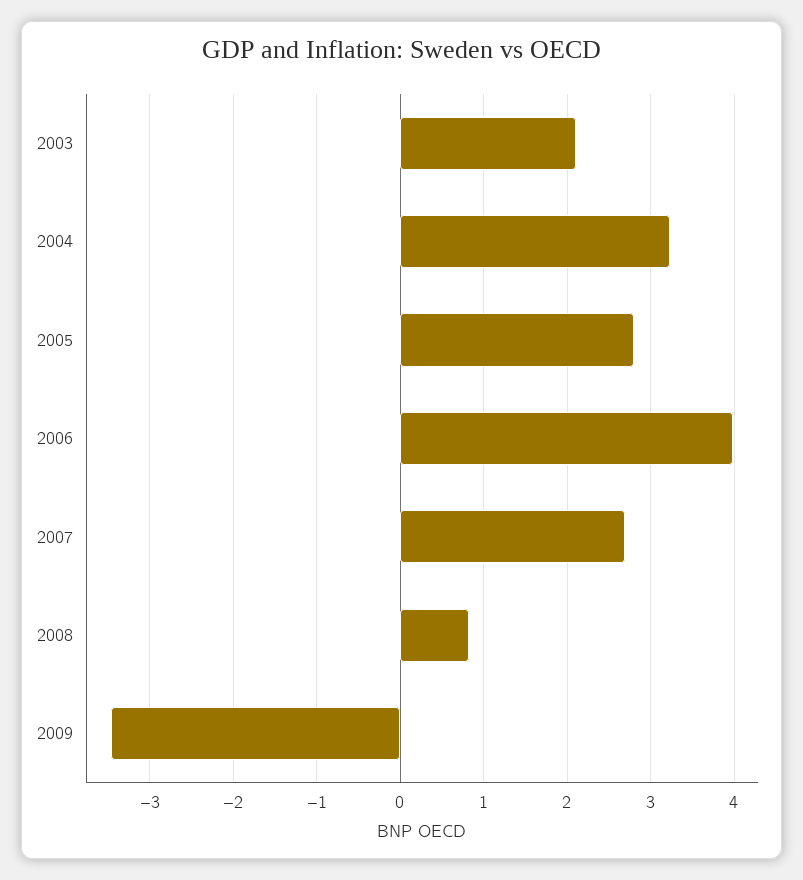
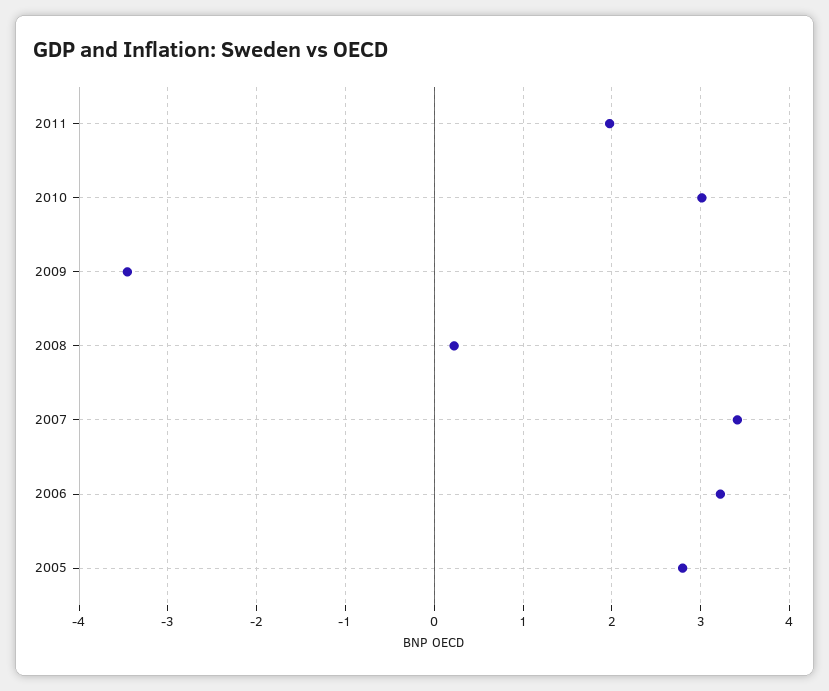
2003: 2.1 -> none
2004: 3.2 -> none
2006: 4 -> 3.2
2007: 2.7 -> 3.4
2008: 0.8 -> 0.2
2011: none -> 2
2010: none -> 3

